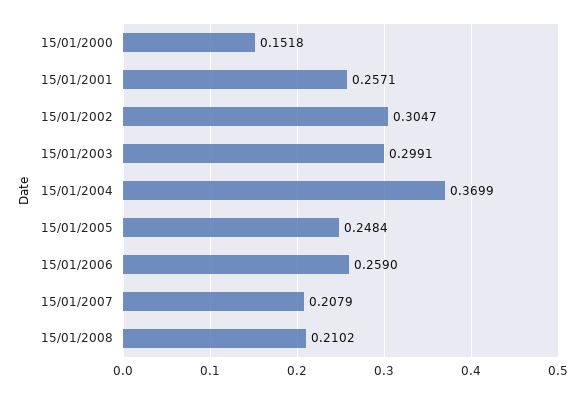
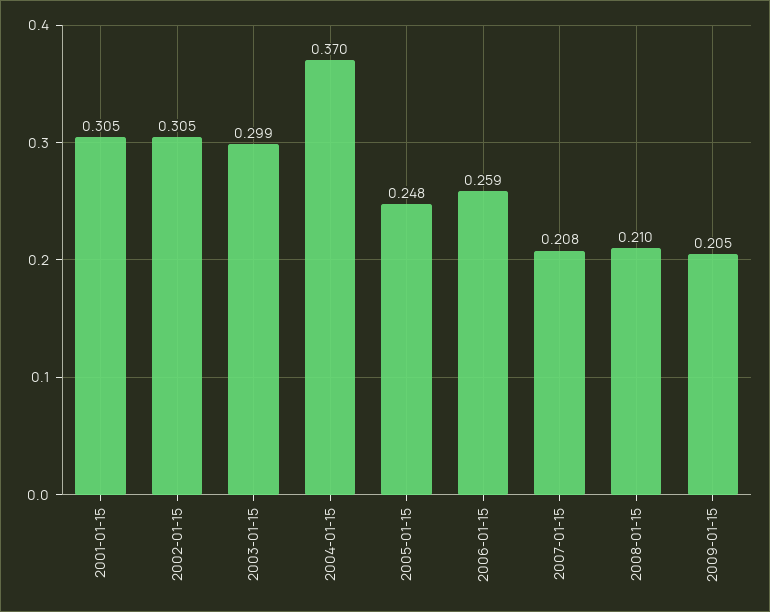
15/01/2000: 0.1518 -> none
15/01/2001: 0.2571 -> 0.305
2009-01-15: none -> 0.205

